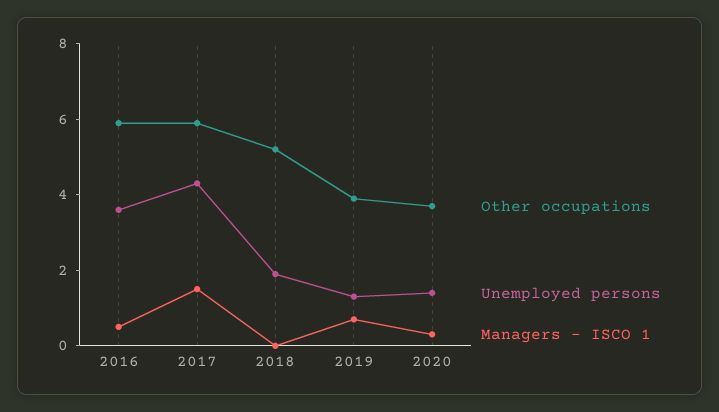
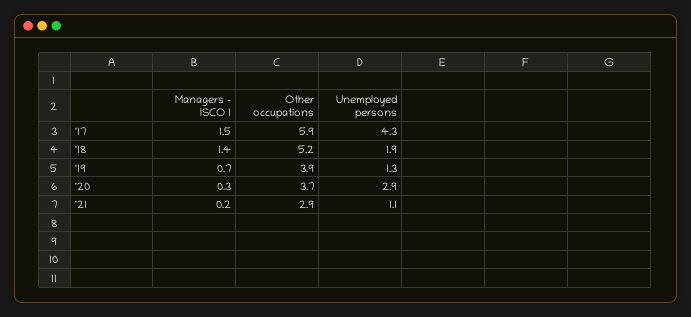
Other occupations, 2016: 6 -> none
Unemployed persons, 2016: 3.5 -> none
Managers – ISCO 1, 2016: 0.5 -> none
Managers – ISCO 1, 2018: 0 -> 1.4
Unemployed persons, 2020: 1.5 -> 2.9
Managers – ISCO 1, '21: none -> 0.2
Other occupations, '21: none -> 2.9
Unemployed persons, '21: none -> 1.1

